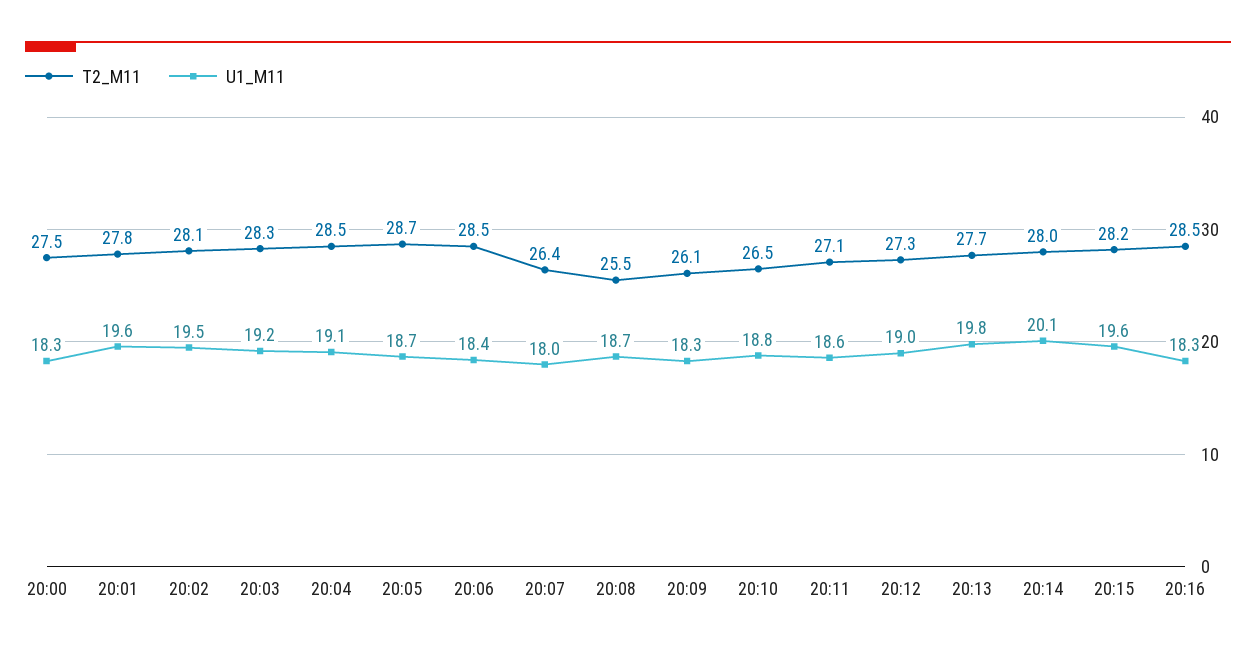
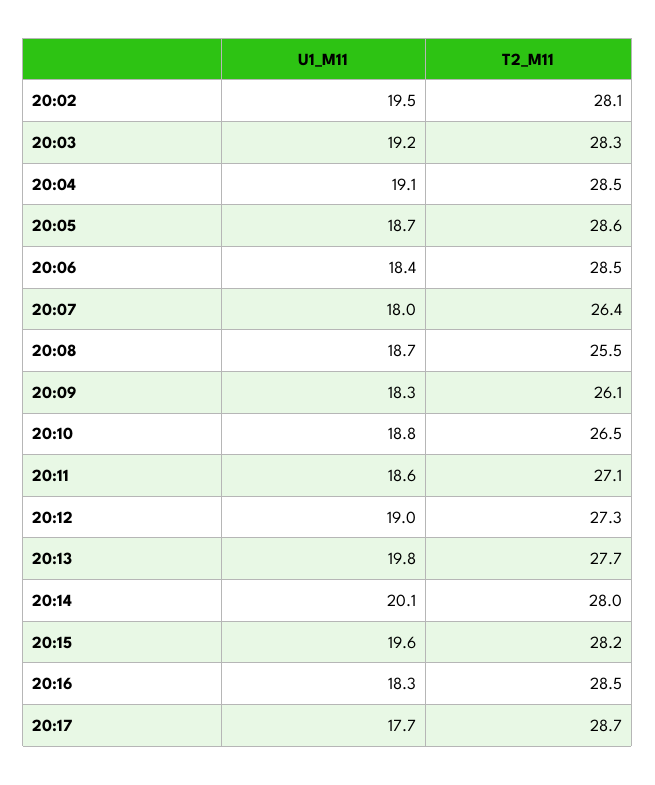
T2_M11, 20:00: 27.5 -> none
U1_M11, 20:00: 18.3 -> none
T2_M11, 20:01: 27.8 -> none
U1_M11, 20:01: 19.6 -> none
T2_M11, 20:05: 28.7 -> 28.6
U1_M11, 20:17: none -> 17.7
T2_M11, 20:17: none -> 28.7

